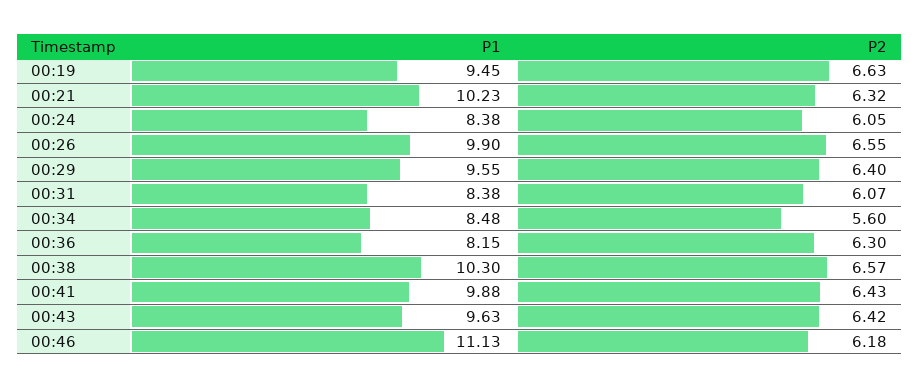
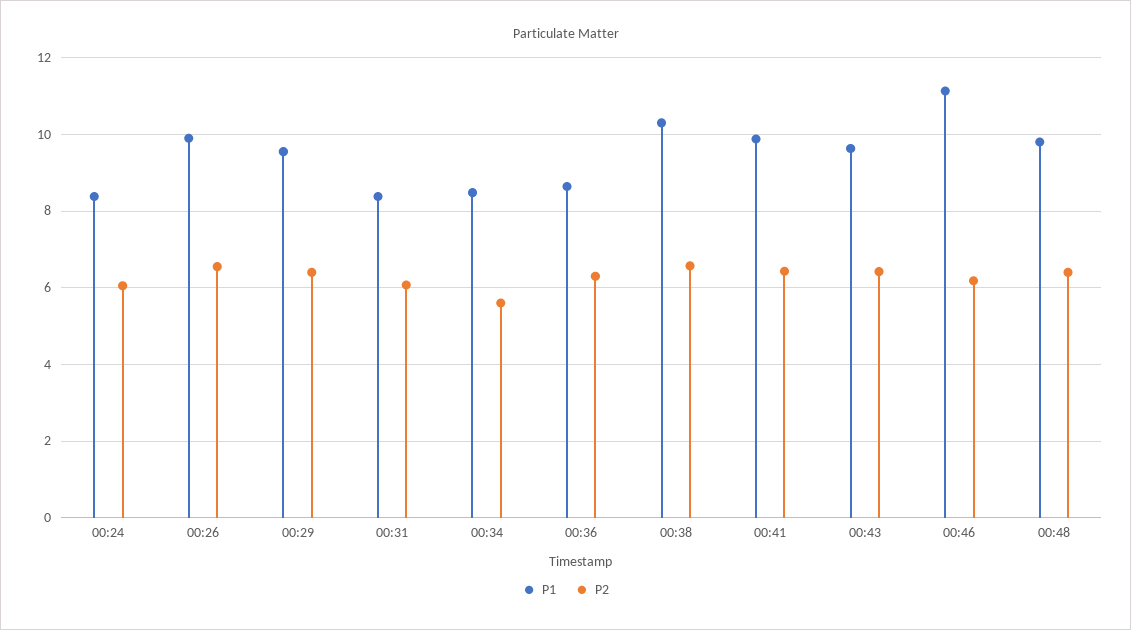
P1, 00:19: 9.45 -> none
P2, 00:19: 6.63 -> none
P1, 00:21: 10.23 -> none
P2, 00:21: 6.32 -> none
P1, 00:36: 8.15 -> 8.6
P1, 00:48: none -> 9.8
P2, 00:48: none -> 6.4

